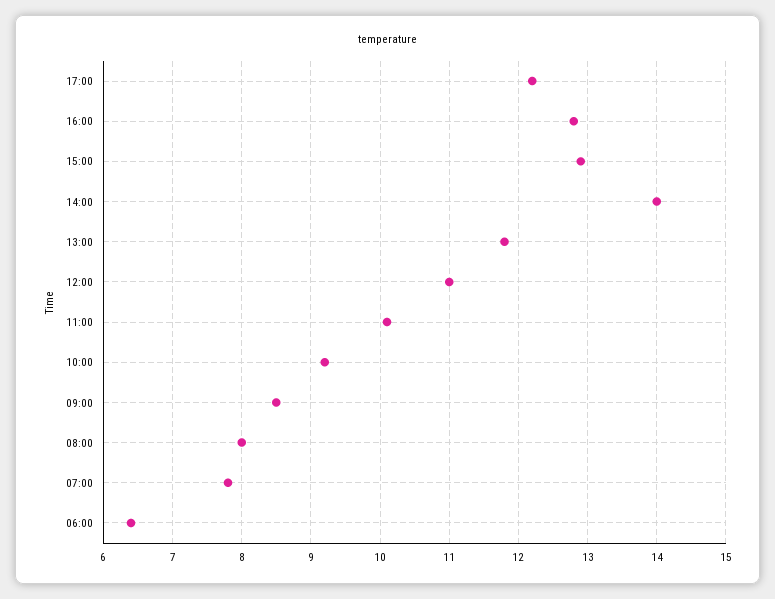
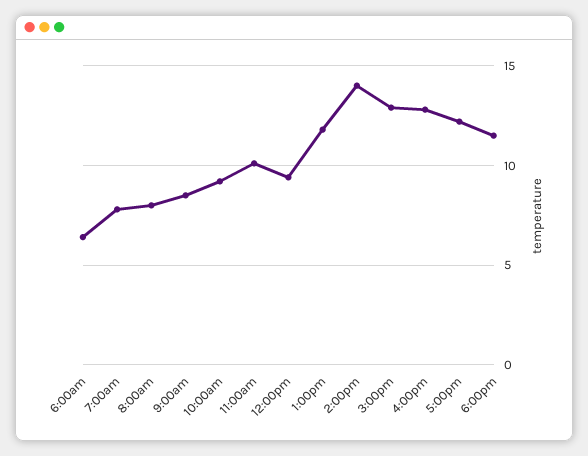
12:00: 11 -> 9.5
6:00pm: none -> 11.5

